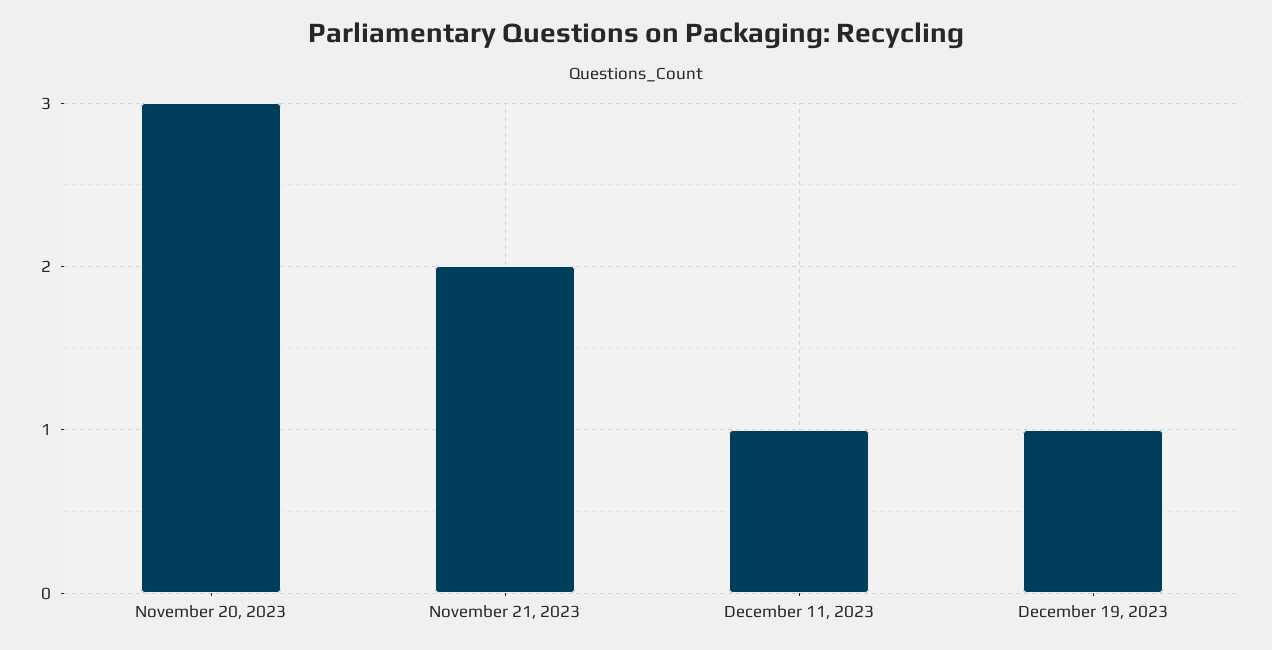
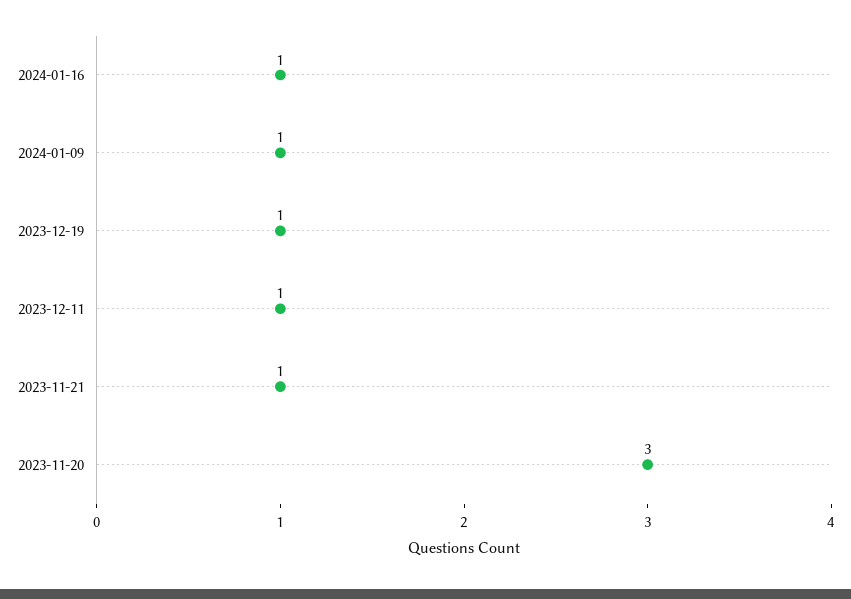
November 21, 2023: 2 -> 1
2024-01-16: none -> 1
2024-01-09: none -> 1

